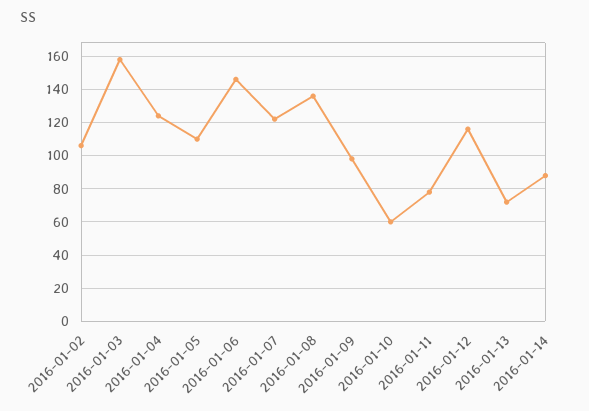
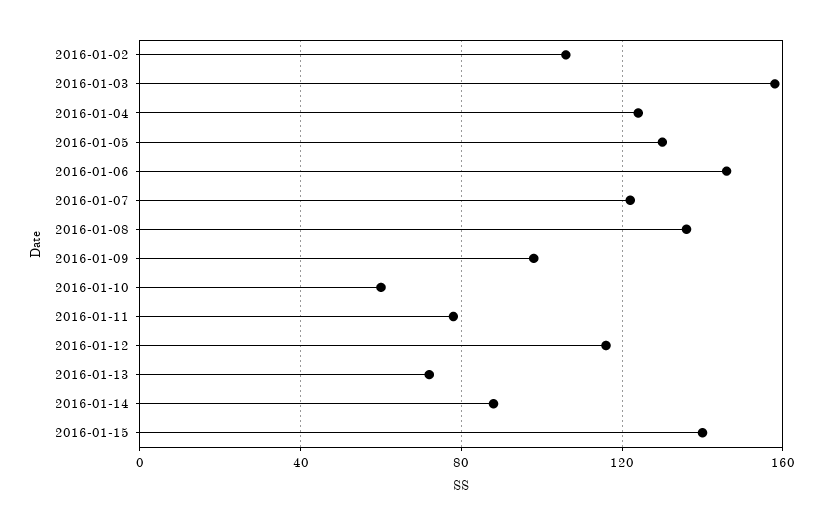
2016-01-05: 110 -> 130
2016-01-15: none -> 140

